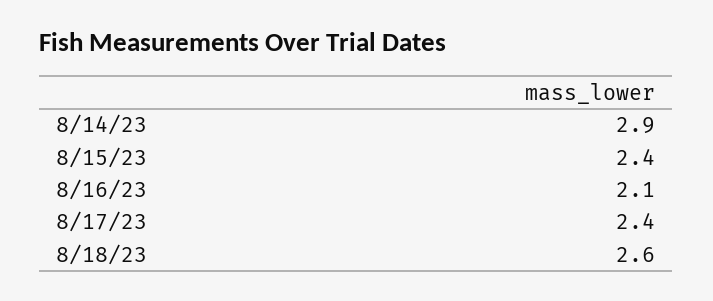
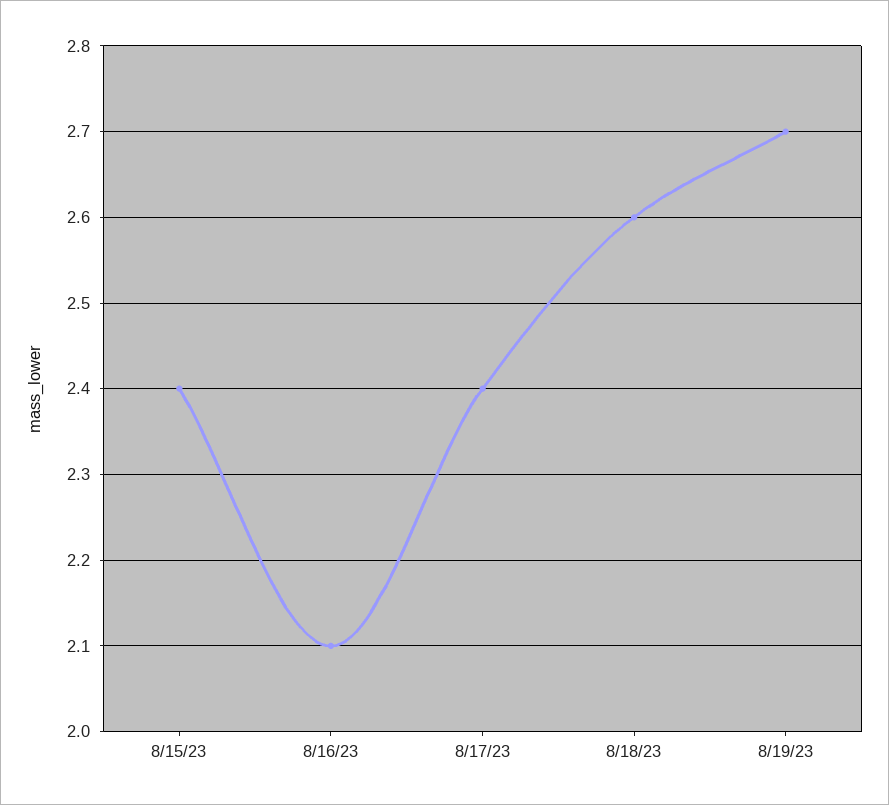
8/14/23: 2.9 -> none
8/19/23: none -> 2.7

